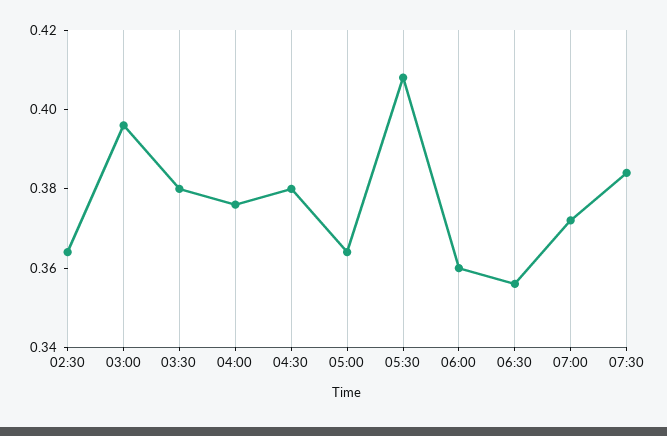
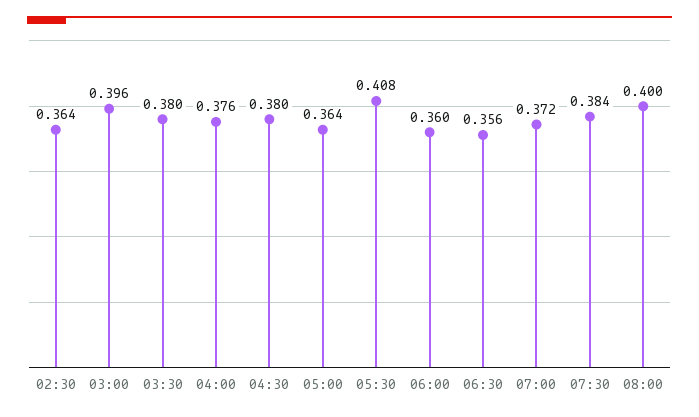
08:00: none -> 0.4

